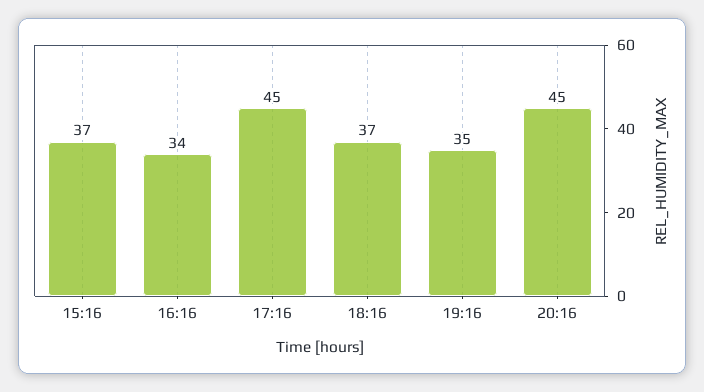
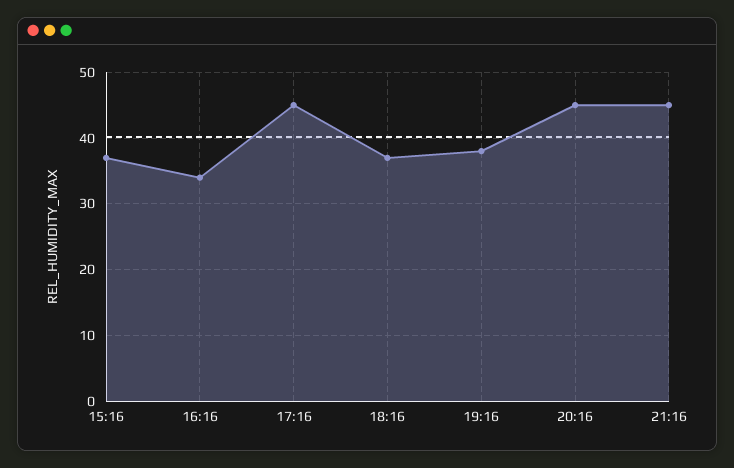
19:16: 35 -> 38
21:16: none -> 45

